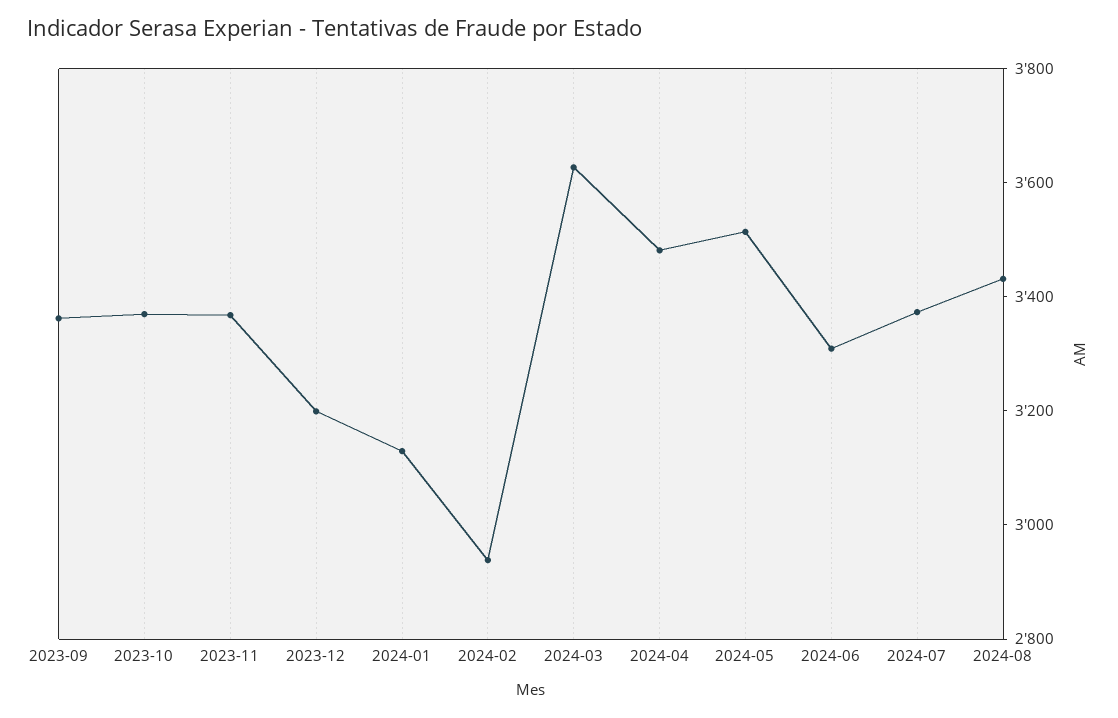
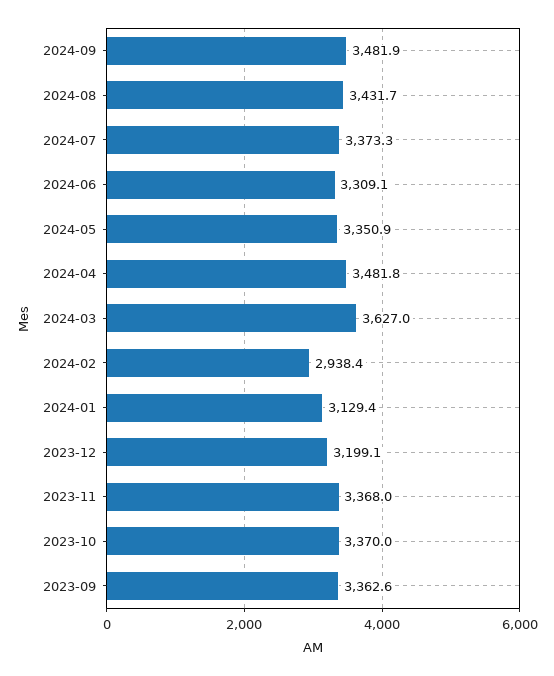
2024-05: 3500 -> 3350.9
2024-09: none -> 3481.9

